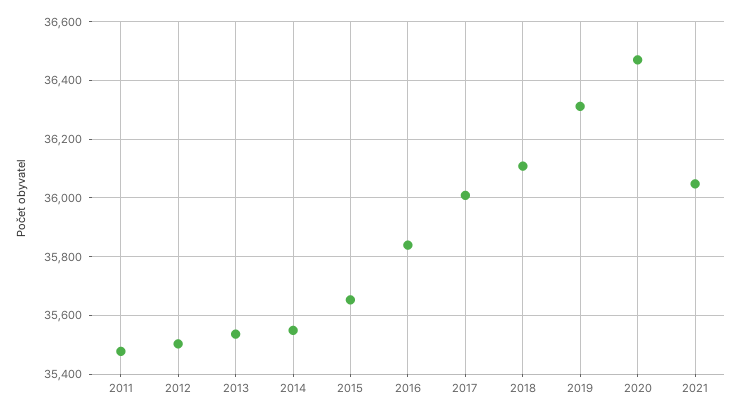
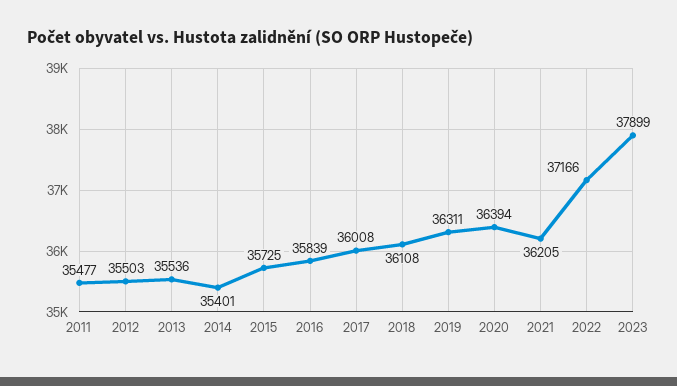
2014: 35550 -> 35401
2015: 35650 -> 35725
2020: 36475 -> 36394
2021: 36050 -> 36205
2022: none -> 37166
2023: none -> 37899

